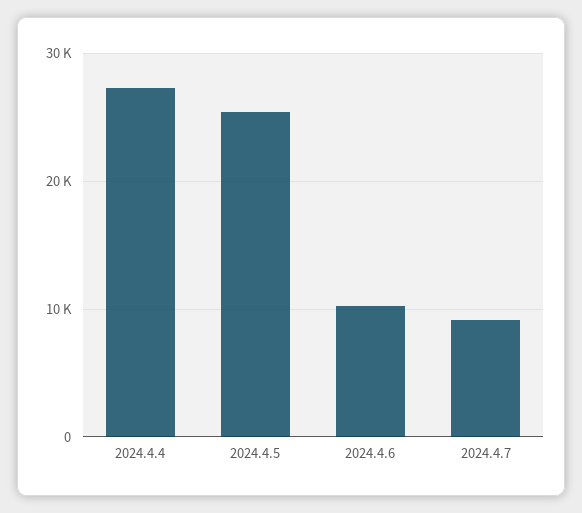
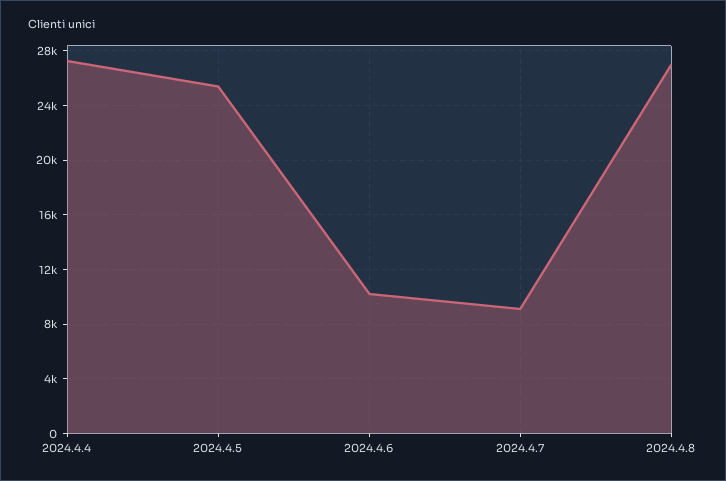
2024.4.8: none -> 27000

